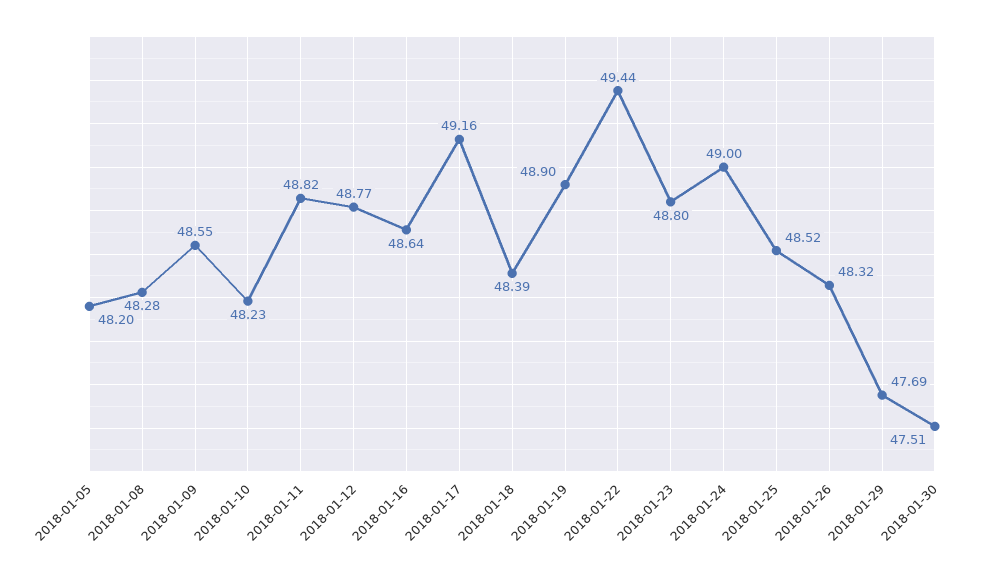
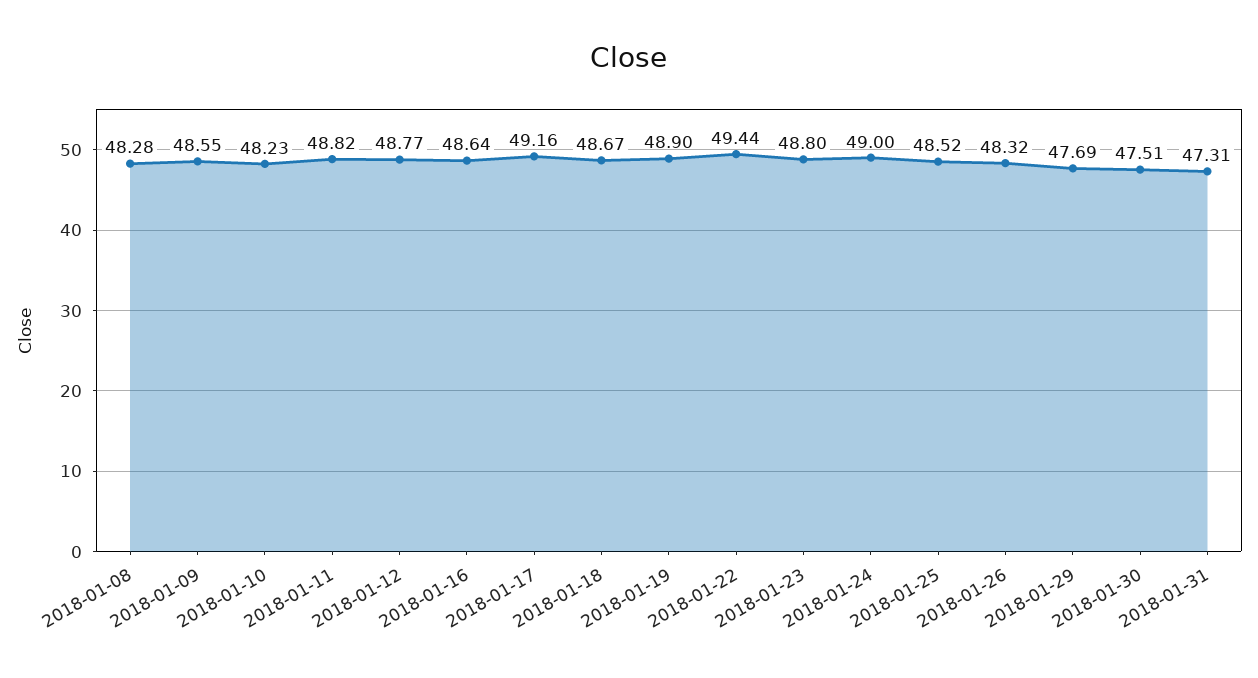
2018-01-05: 48.2 -> none
2018-01-18: 48.39 -> 48.67
2018-01-31: none -> 47.31

